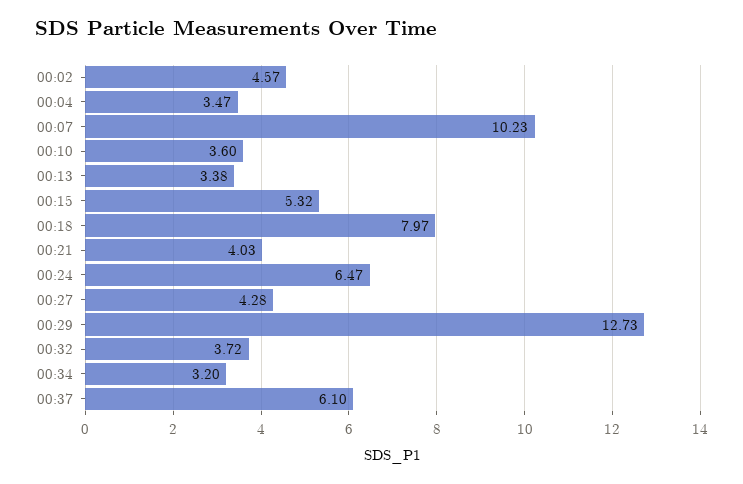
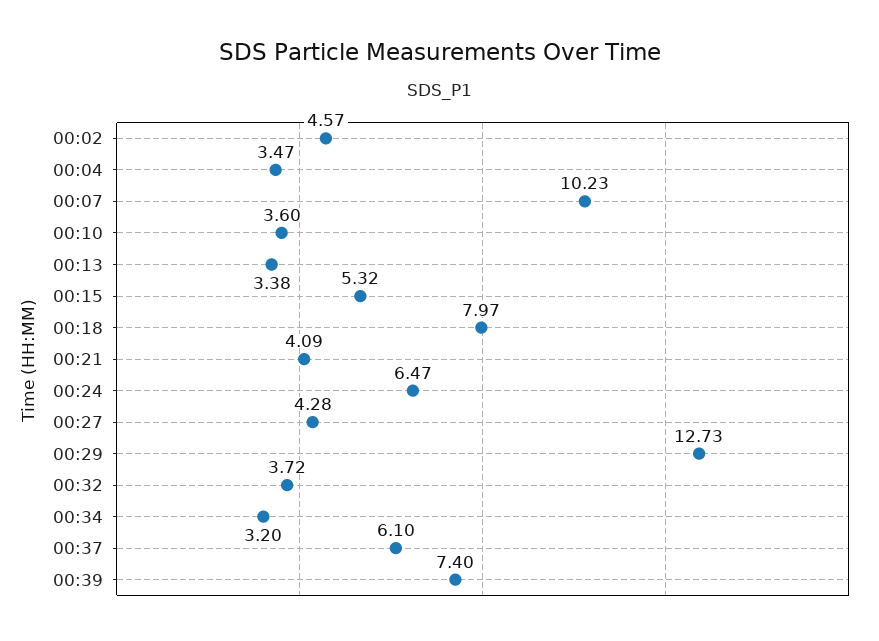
00:21: 4.03 -> 4.09
00:39: none -> 7.4

